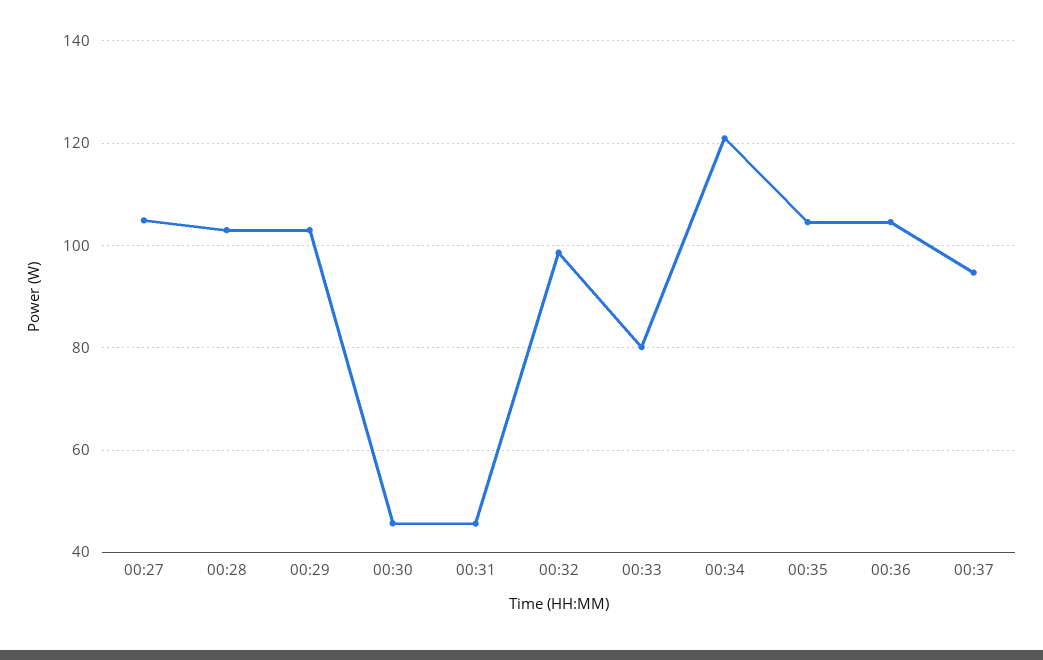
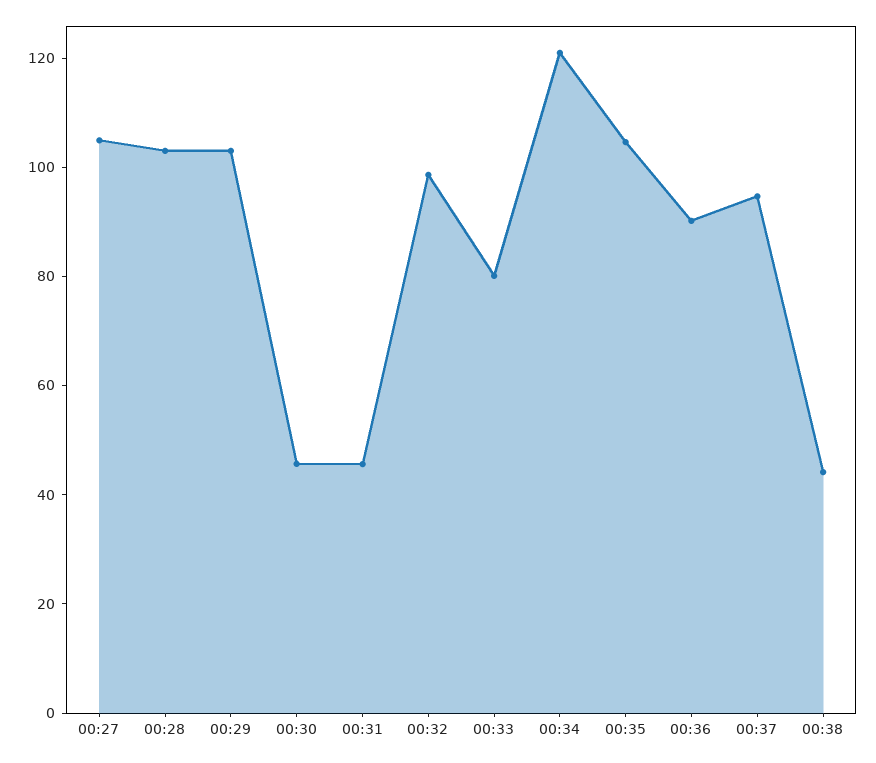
00:36: 104 -> 90
00:38: none -> 45

